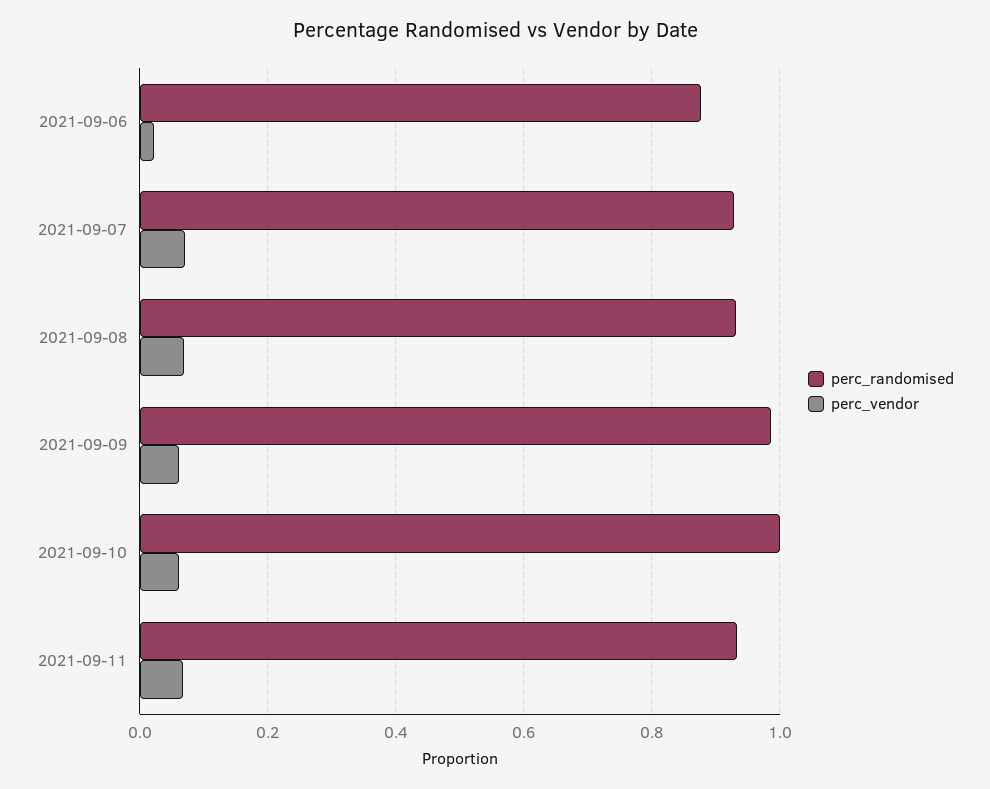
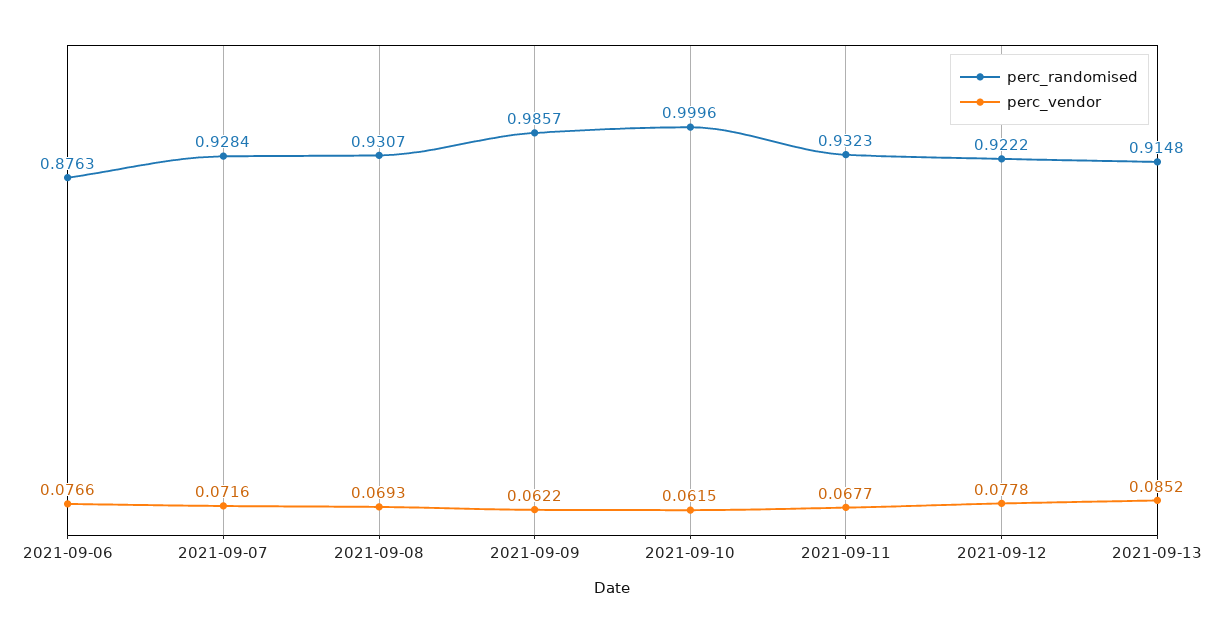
perc_vendor, 2021-09-06: 0.02 -> 0.0766
perc_randomised, 2021-09-12: none -> 0.9222
perc_vendor, 2021-09-12: none -> 0.0778
perc_randomised, 2021-09-13: none -> 0.9148
perc_vendor, 2021-09-13: none -> 0.0852

